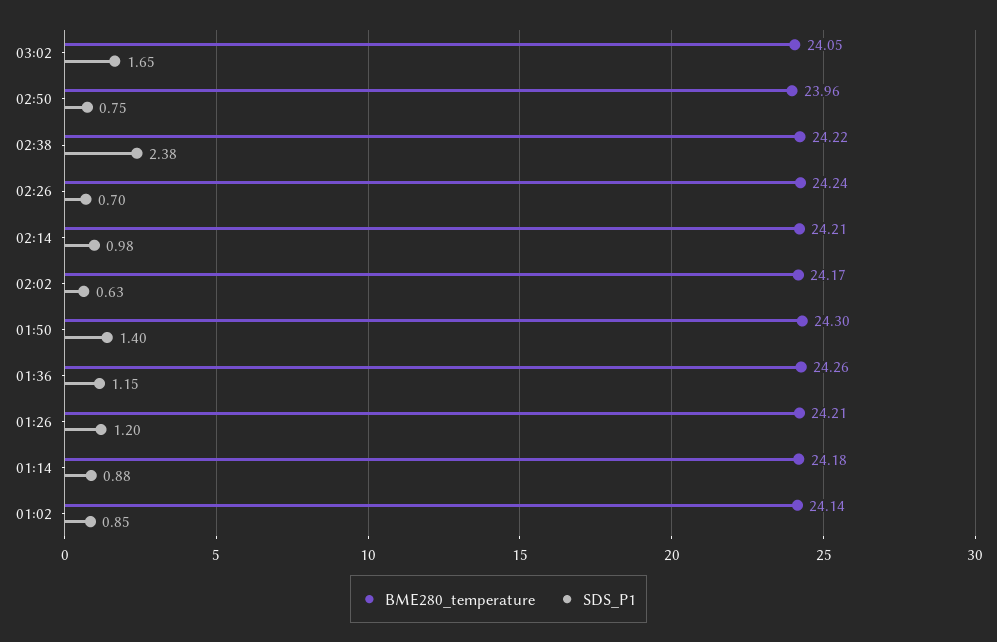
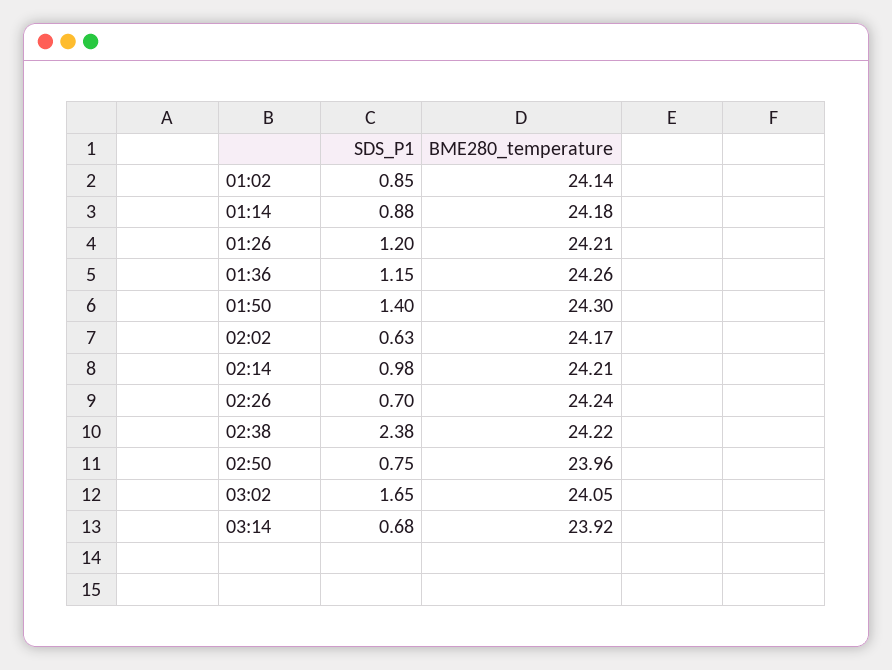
SDS_P1, 03:14: none -> 0.68
BME280_temperature, 03:14: none -> 23.92

